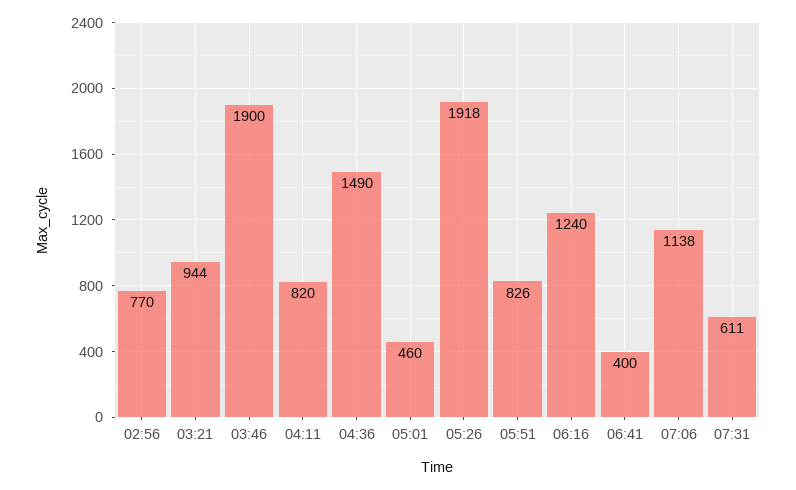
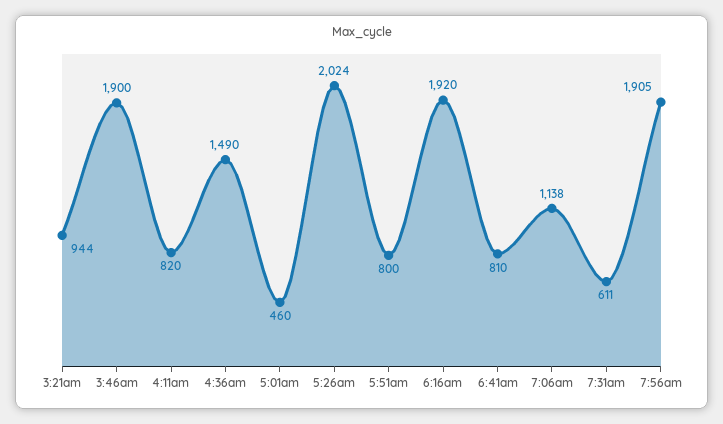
02:56: 770 -> none
05:26: 1918 -> 2024
05:51: 826 -> 800
06:16: 1240 -> 1920
06:41: 400 -> 810
7:56am: none -> 1905

